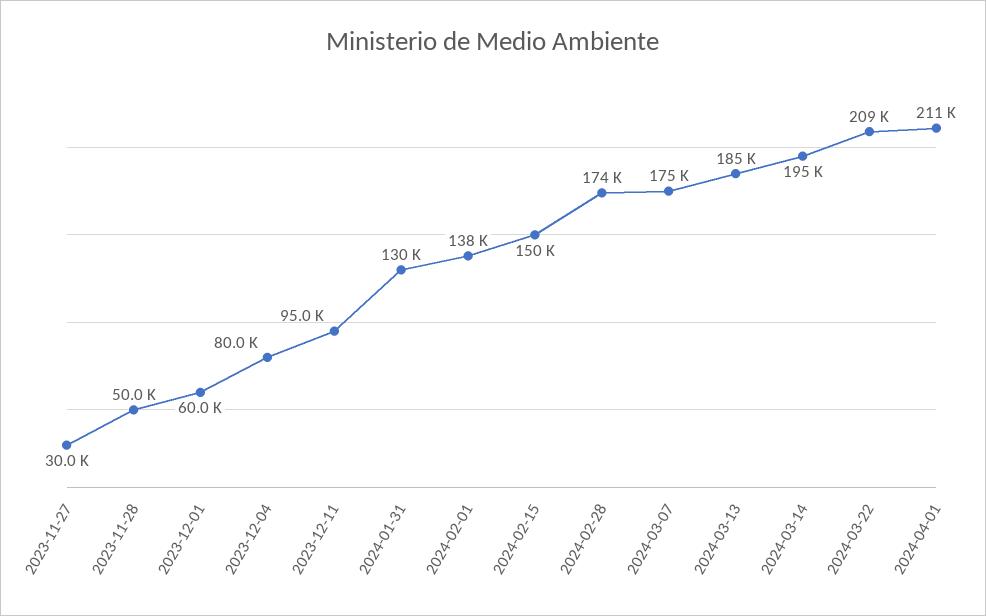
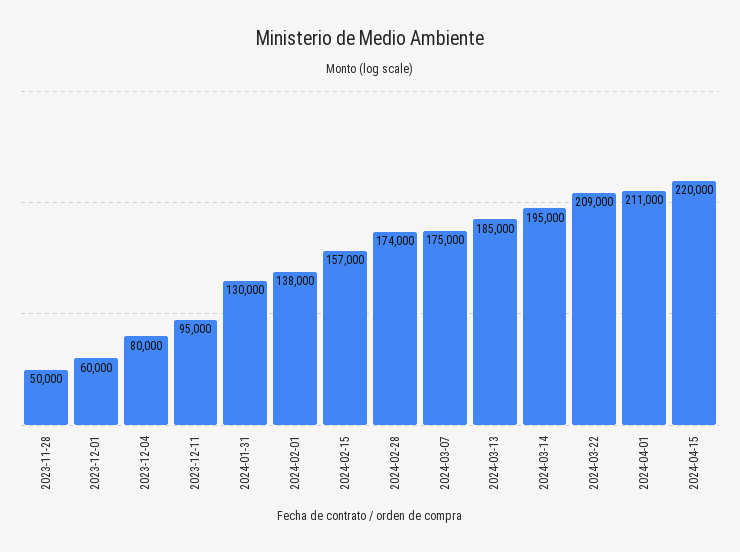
2023-11-27: 30000 -> none
2024-02-15: 150000 -> 157000
2024-04-15: none -> 220000

